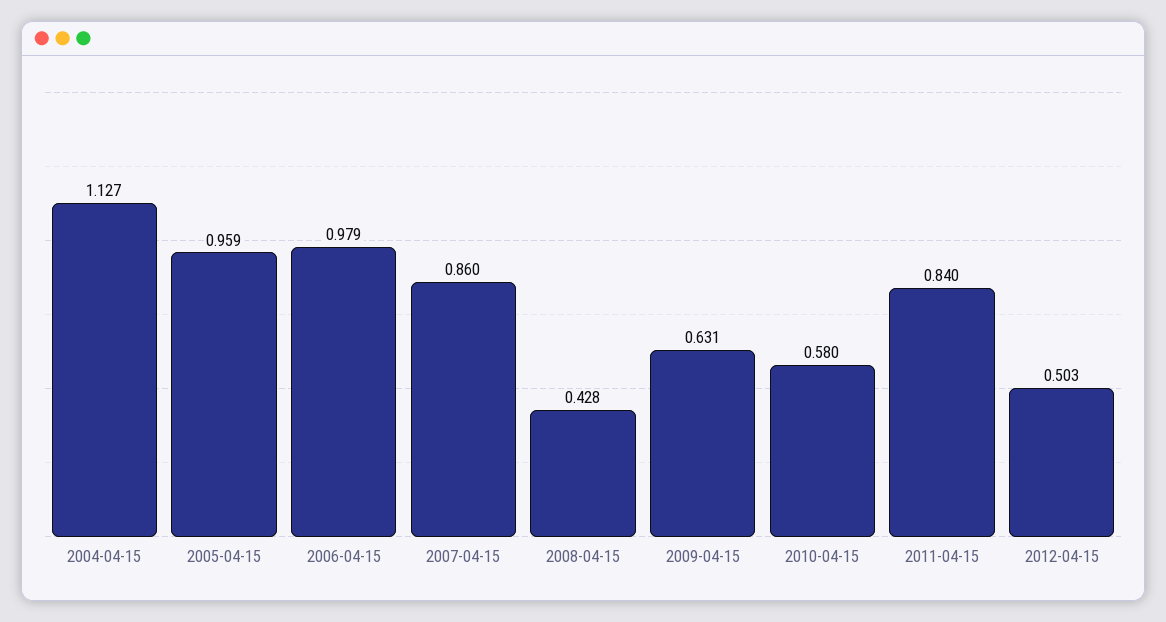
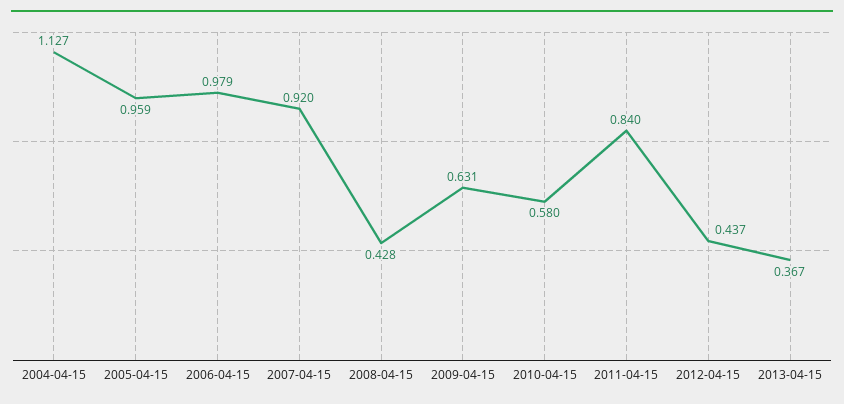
2007-04-15: 0.86 -> 0.92
2012-04-15: 0.503 -> 0.437
2013-04-15: none -> 0.367

